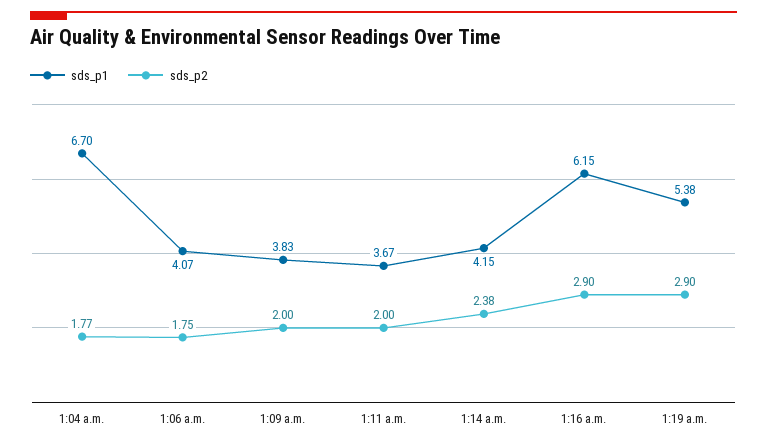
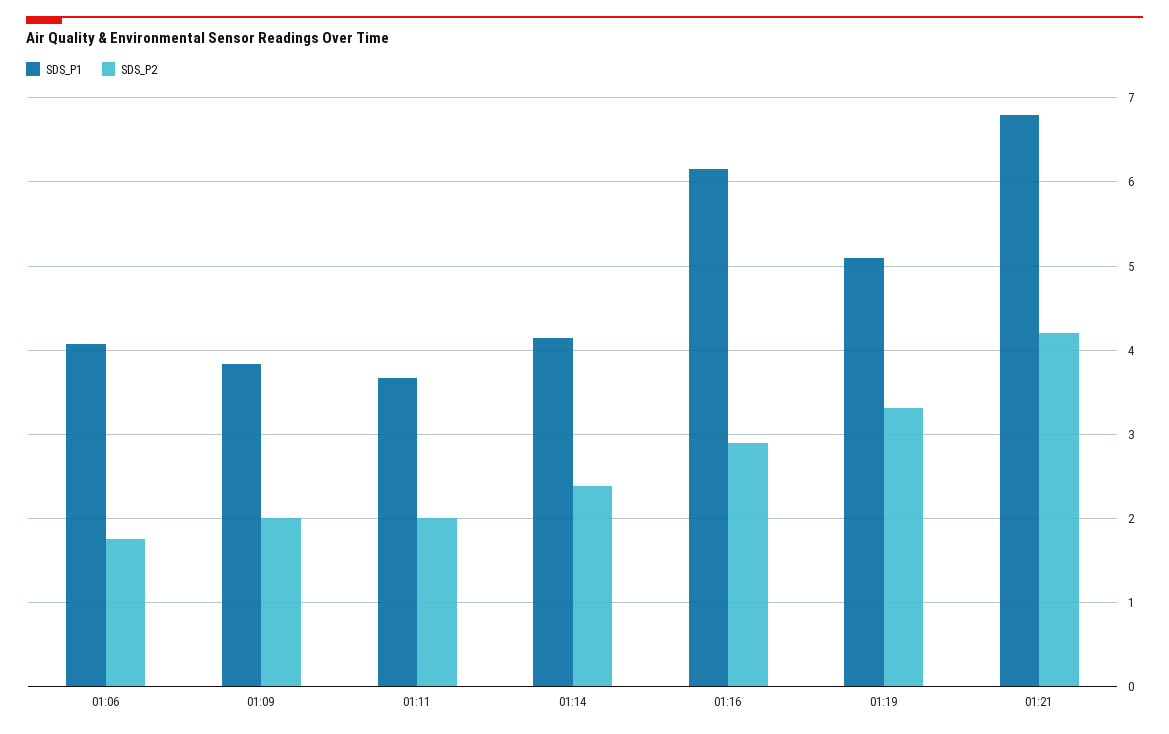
sds_p1, 1:04 a.m.: 6.7 -> none
sds_p2, 1:04 a.m.: 1.77 -> none
sds_p1, 1:19 a.m.: 5.38 -> 5.1
sds_p2, 1:19 a.m.: 2.9 -> 3.3
sds_p1, 01:21: none -> 6.8
sds_p2, 01:21: none -> 4.2

